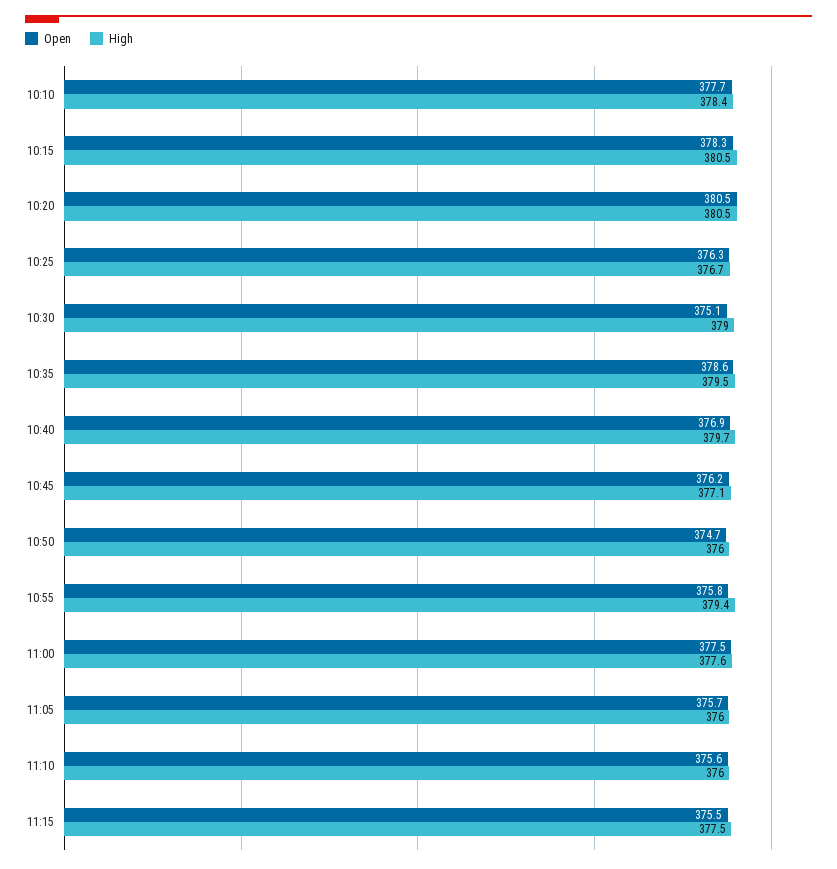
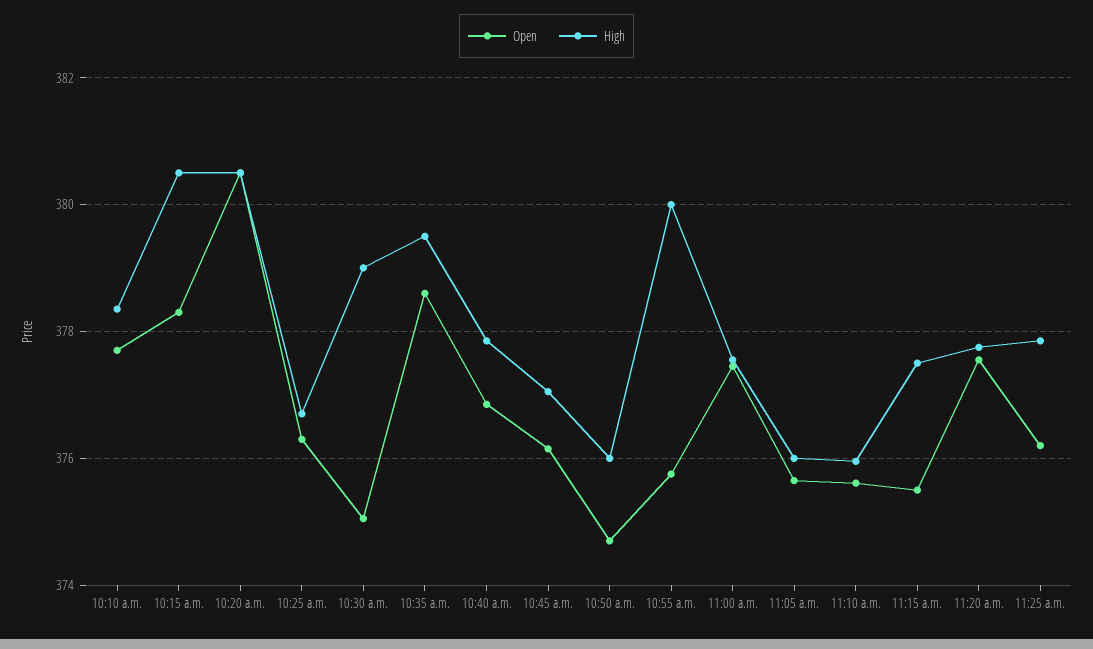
High, 10:40: 379.7 -> 377.8
High, 10:55: 379.4 -> 380
Open, 11:20 a.m.: none -> 377.6
High, 11:20 a.m.: none -> 377.8
Open, 11:25 a.m.: none -> 376.2
High, 11:25 a.m.: none -> 377.8

